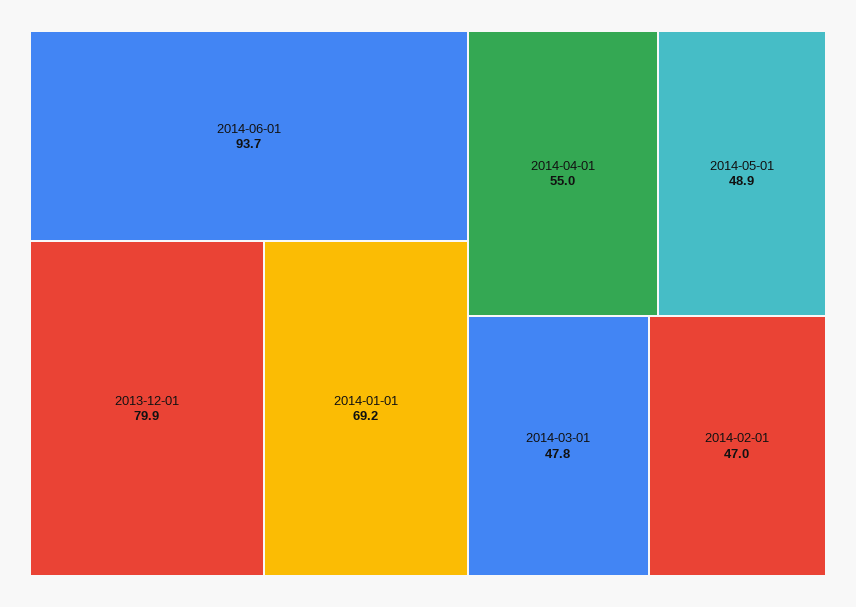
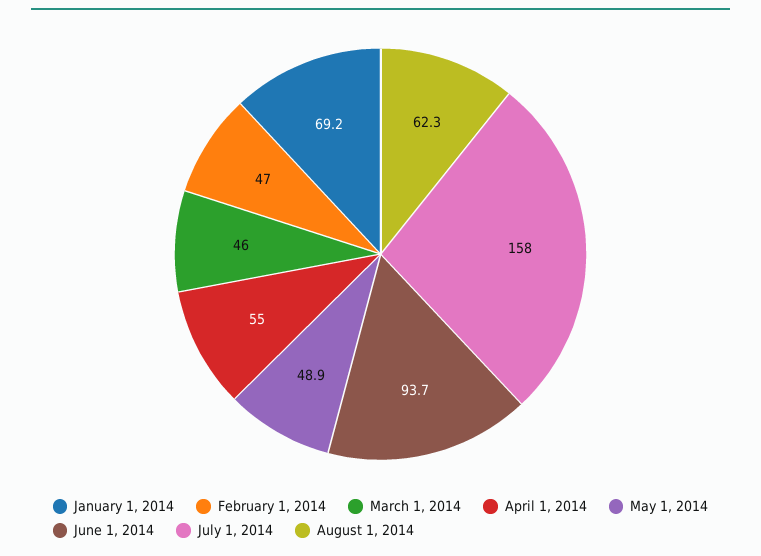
2013-12-01: 79.9 -> none
2014-03-01: 47.8 -> 46
July 1, 2014: none -> 158
August 1, 2014: none -> 62.3

